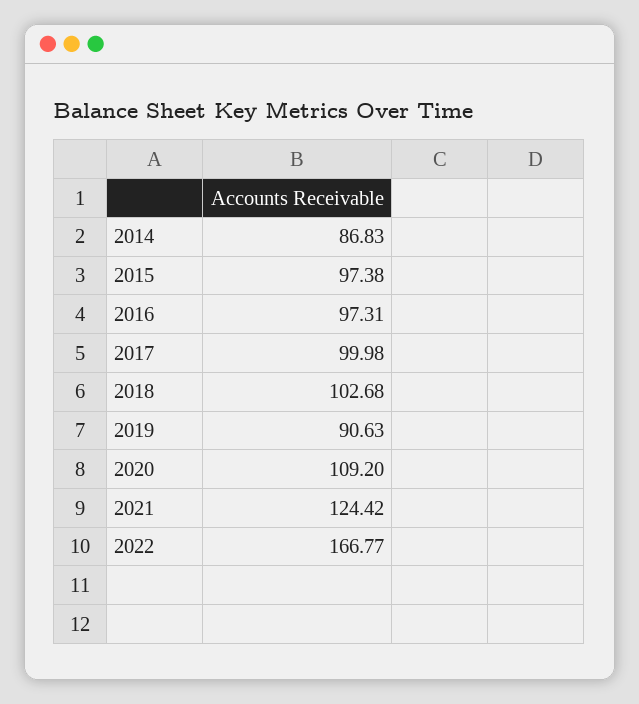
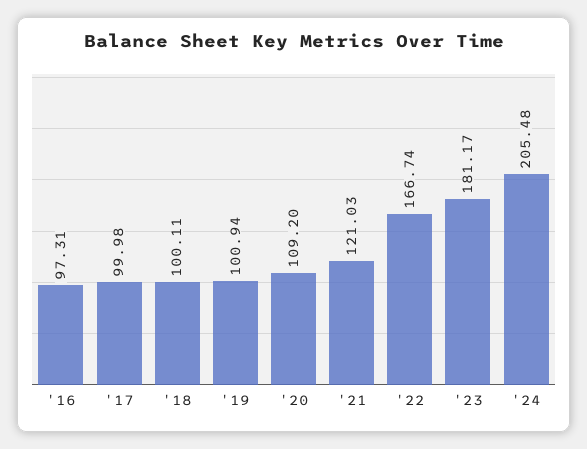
2014: 86.83 -> none
2015: 97.38 -> none
2018: 102.68 -> 100.11
2019: 90.63 -> 100.94
2021: 124.42 -> 121.03
2022: 166.77 -> 166.74
'23: none -> 181.17
'24: none -> 205.48

